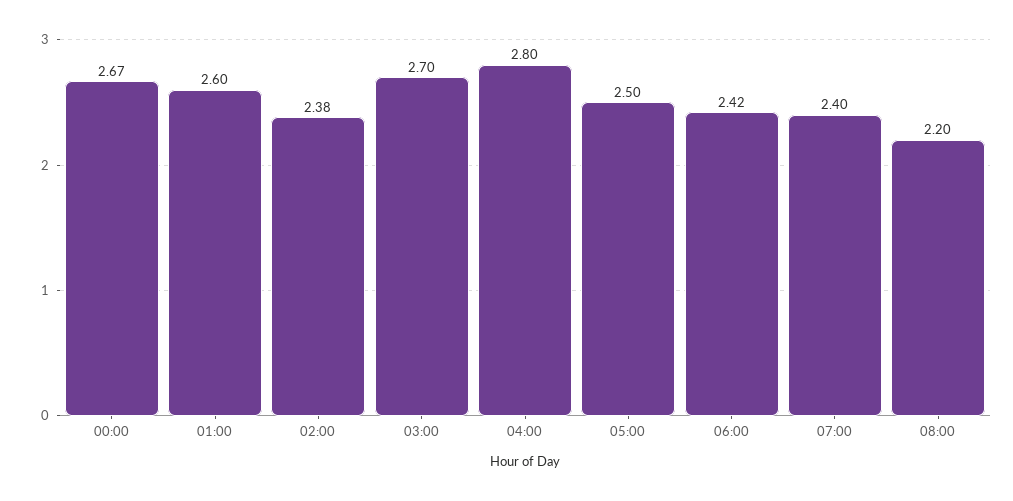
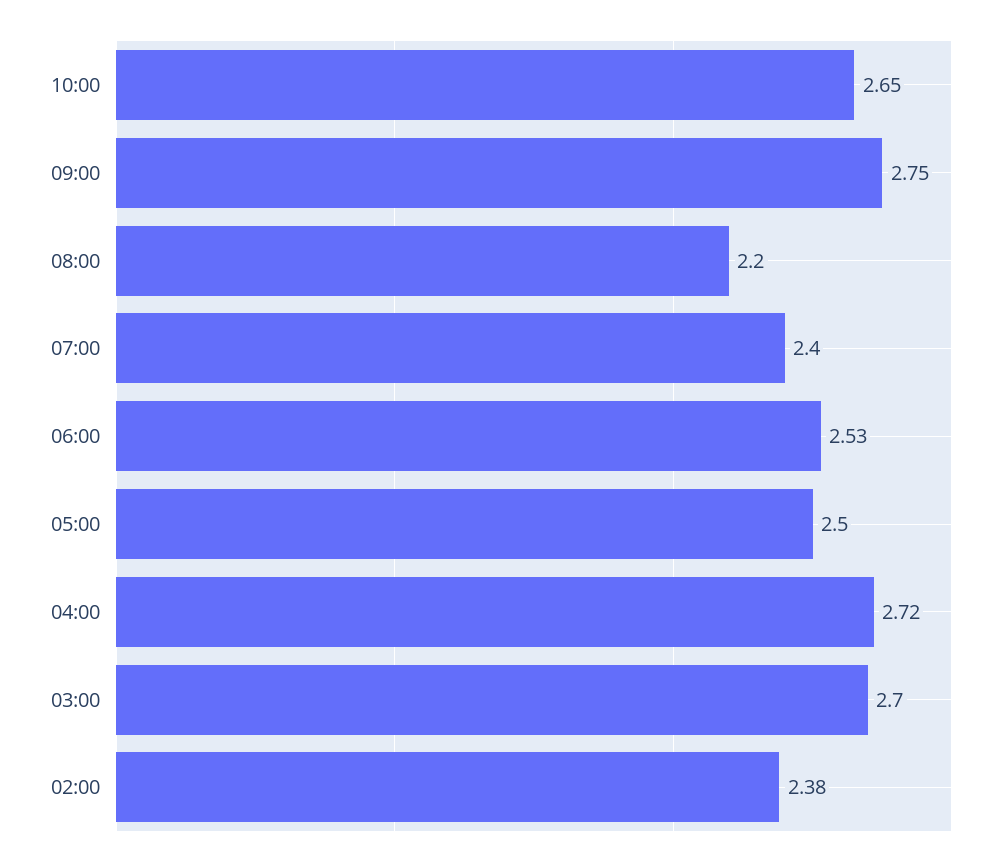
00:00: 2.67 -> none
01:00: 2.6 -> none
04:00: 2.8 -> 2.72
06:00: 2.42 -> 2.53
10:00: none -> 2.65
09:00: none -> 2.75

